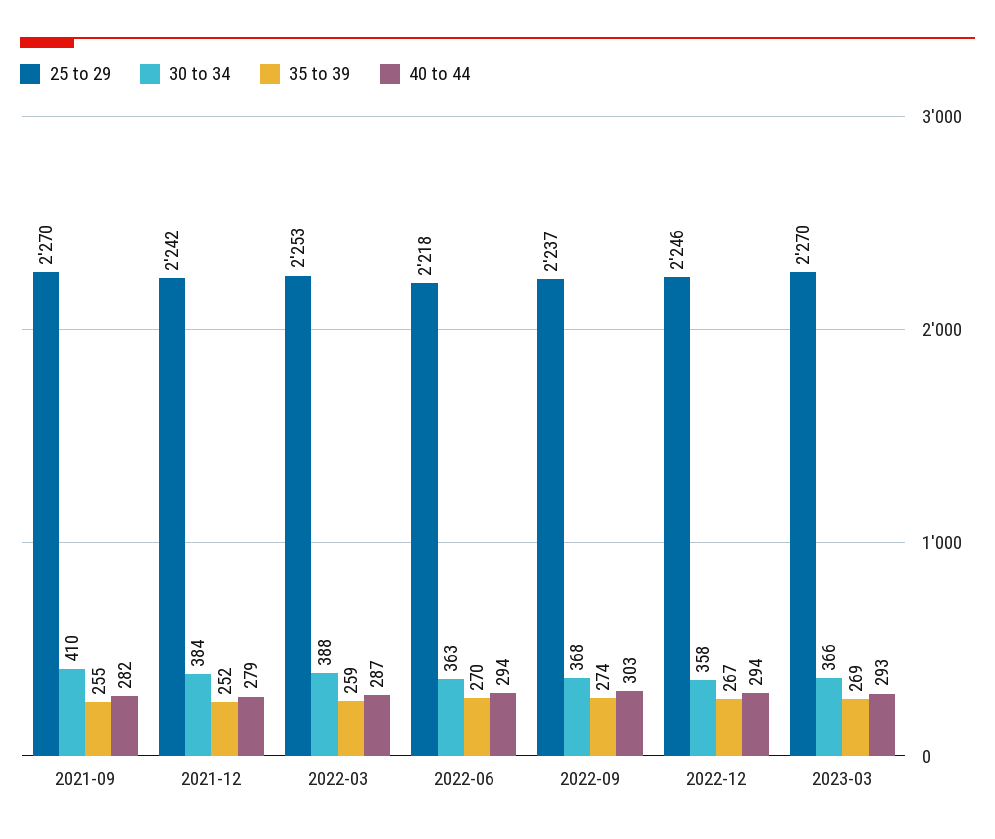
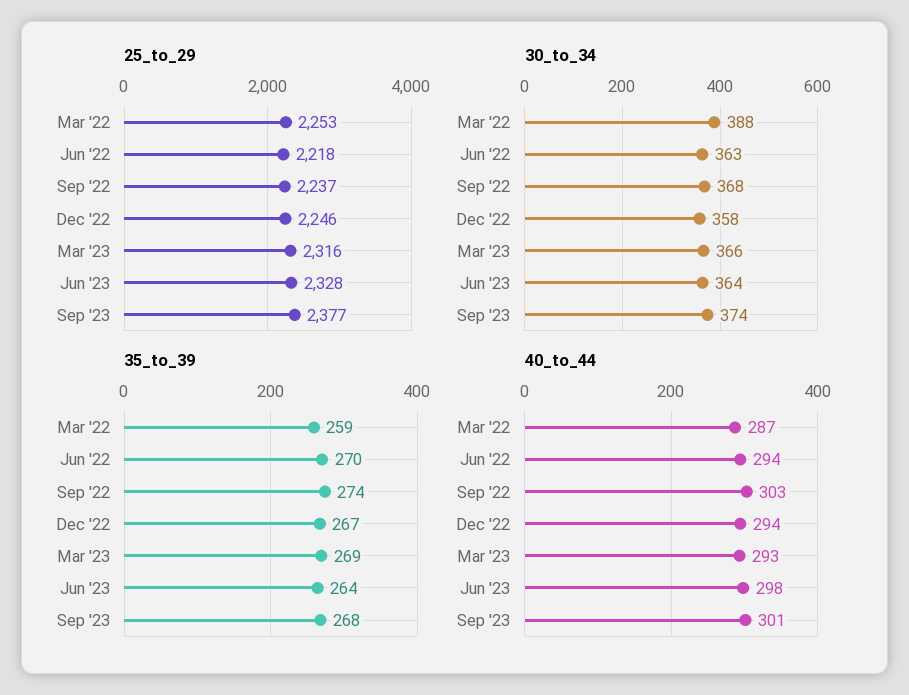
25 to 29, 2021-09: 2270 -> none
30 to 34, 2021-09: 410 -> none
35 to 39, 2021-09: 255 -> none
40 to 44, 2021-09: 282 -> none
25 to 29, 2021-12: 2242 -> none
30 to 34, 2021-12: 384 -> none
35 to 39, 2021-12: 252 -> none
40 to 44, 2021-12: 279 -> none
25 to 29, 2023-03: 2270 -> 2316
25 to 29, Jun '23: none -> 2328
25 to 29, Sep '23: none -> 2377
30 to 34, Jun '23: none -> 364
30 to 34, Sep '23: none -> 374
35 to 39, Jun '23: none -> 264
35 to 39, Sep '23: none -> 268
40 to 44, Jun '23: none -> 298
40 to 44, Sep '23: none -> 301

